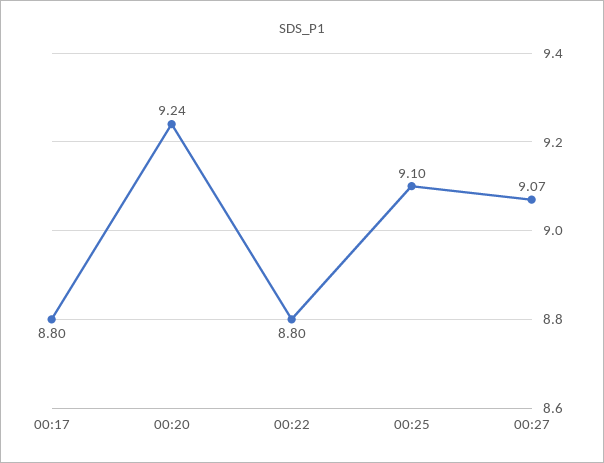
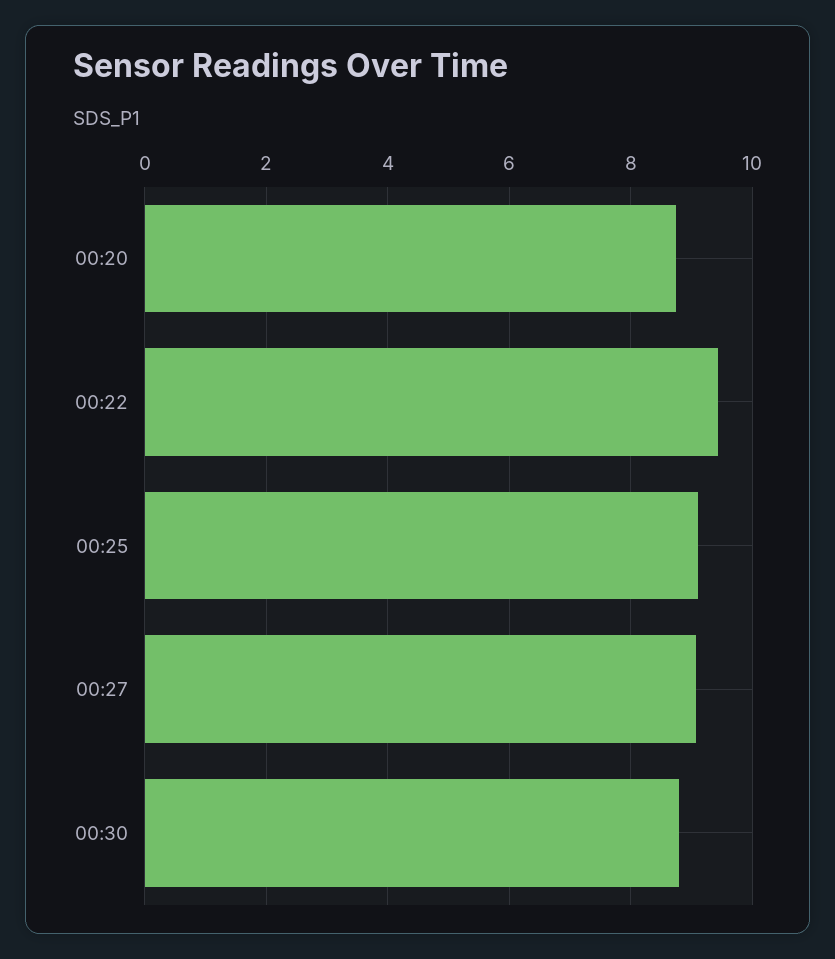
00:17: 8.8 -> none
00:20: 9.24 -> 8.8
00:22: 8.8 -> 9.4
00:30: none -> 8.8

